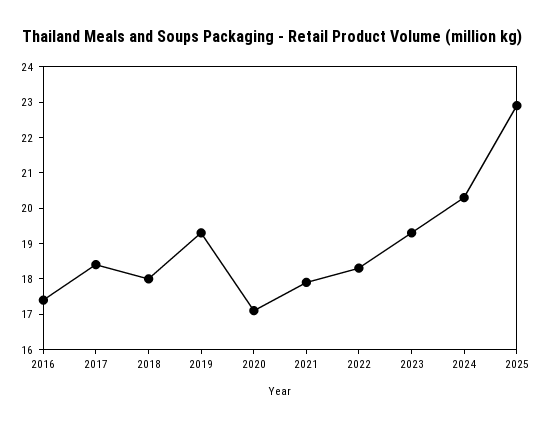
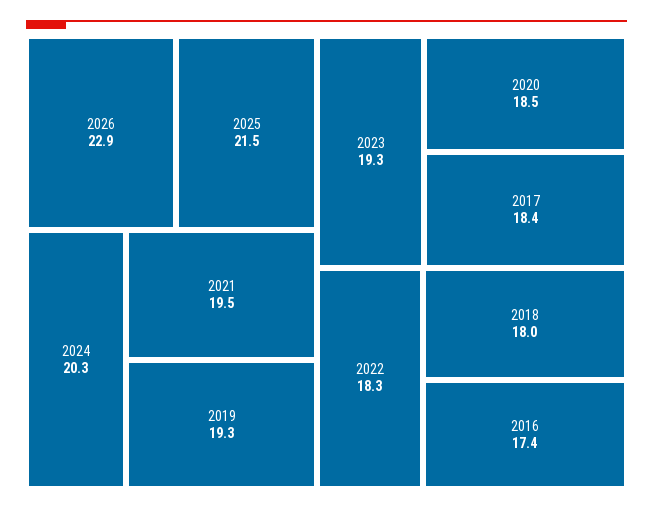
2020: 17 -> 18.5
2021: 18 -> 19.5
2025: 23 -> 21.5
2026: none -> 22.9

